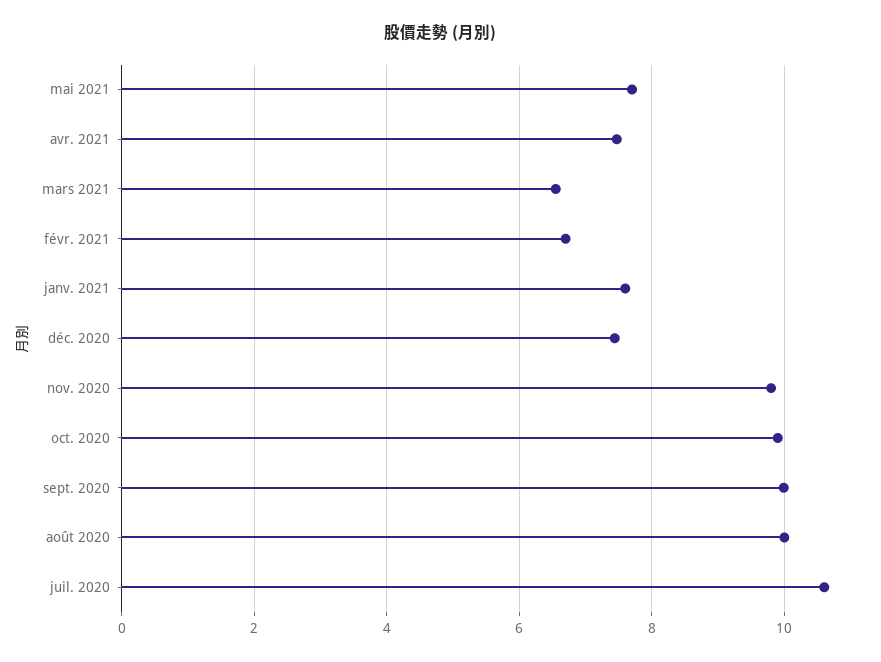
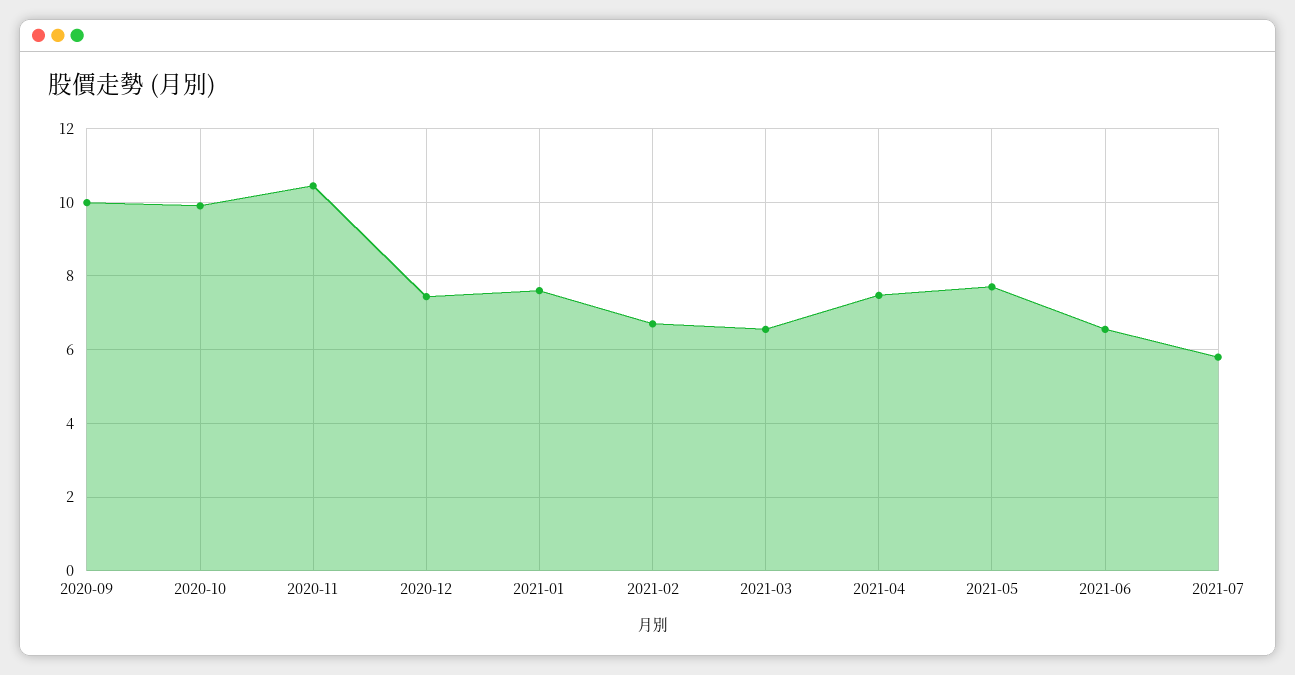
nov. 2020: 9.8 -> 10.4
août 2020: 10 -> none
juil. 2020: 10.6 -> none
2021-06: none -> 6.6
2021-07: none -> 5.8

